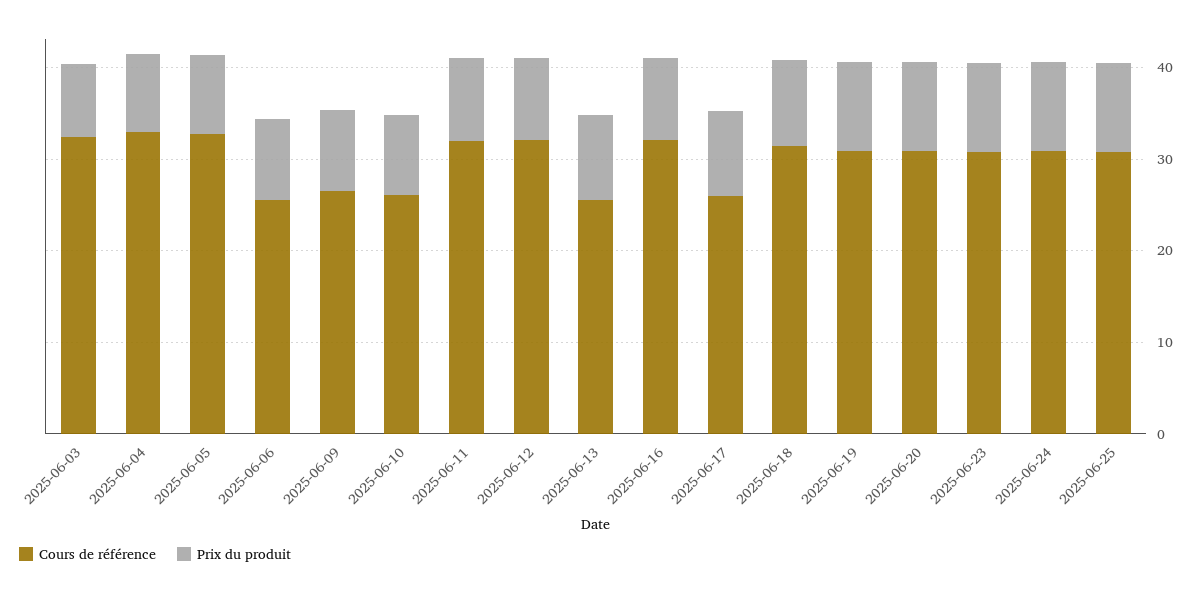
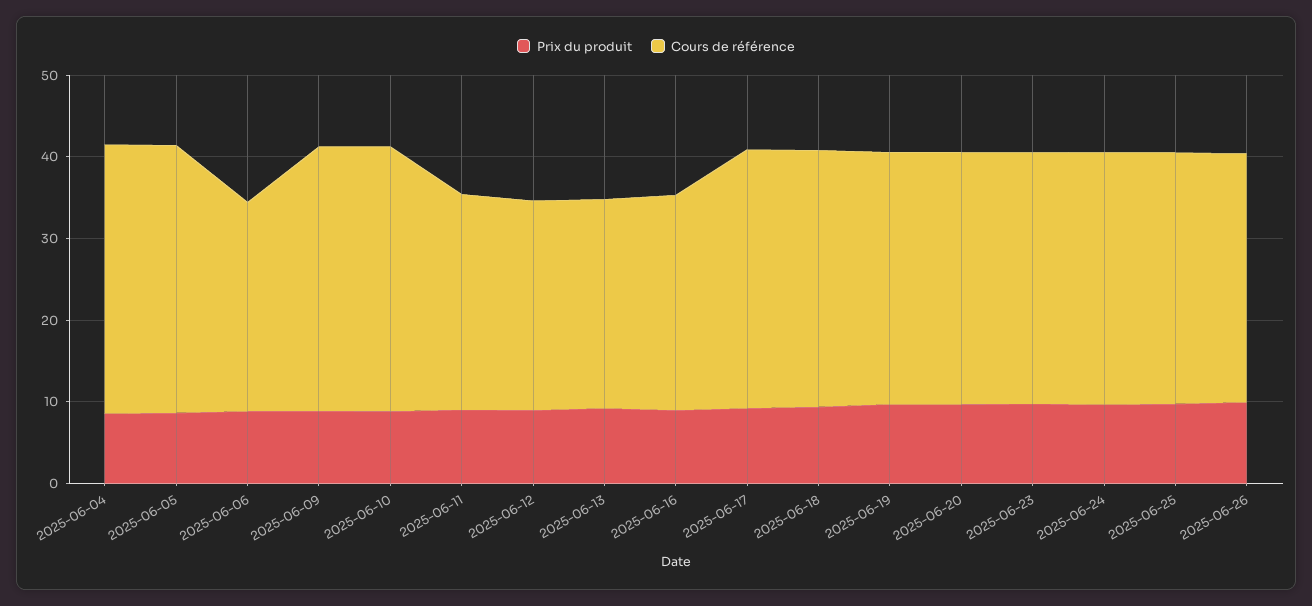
Cours de référence, 2025-06-03: 32 -> none
Prix du produit, 2025-06-03: 8 -> none
Cours de référence, 2025-06-09: 26 -> 32
Cours de référence, 2025-06-10: 26 -> 32
Cours de référence, 2025-06-11: 32 -> 26
Cours de référence, 2025-06-12: 32 -> 26
Cours de référence, 2025-06-16: 32 -> 26
Cours de référence, 2025-06-17: 26 -> 32
Prix du produit, 2025-06-26: none -> 10
Cours de référence, 2025-06-26: none -> 30

